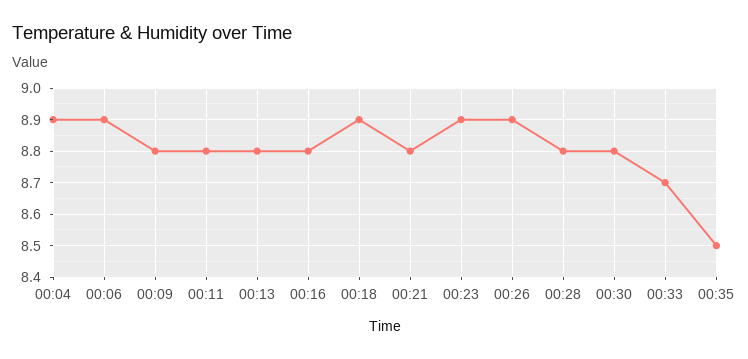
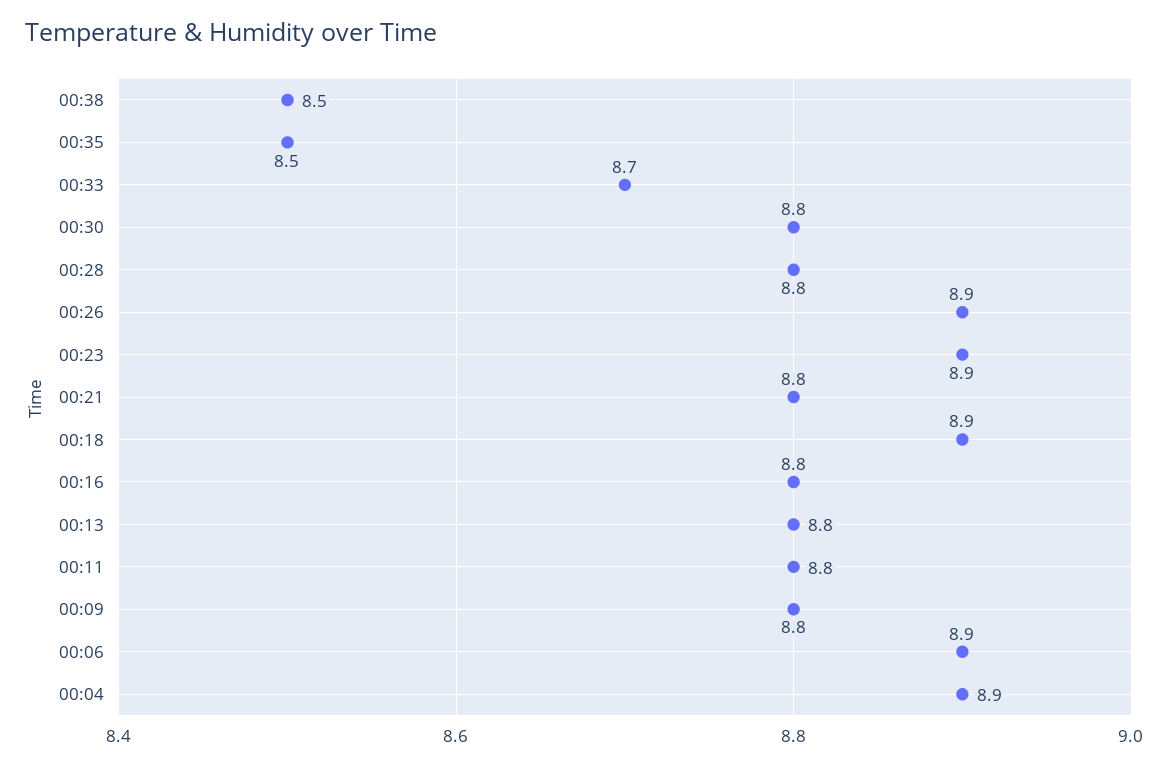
00:38: none -> 8.5

